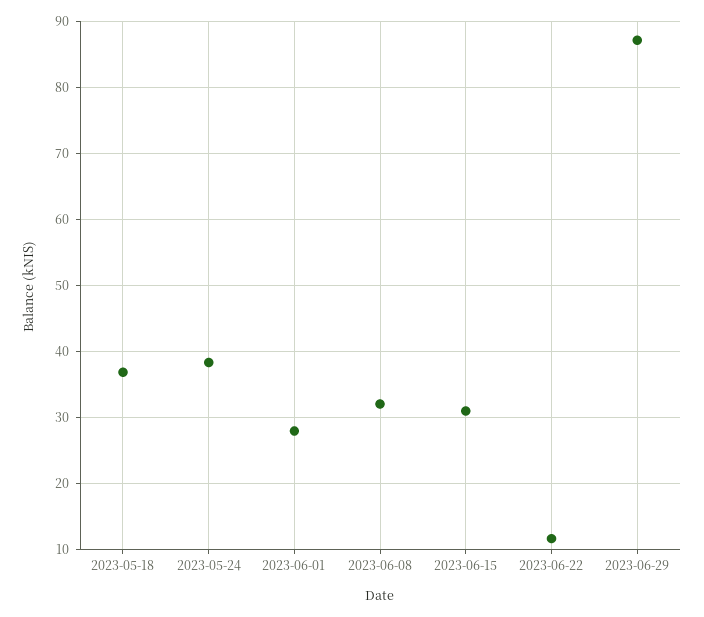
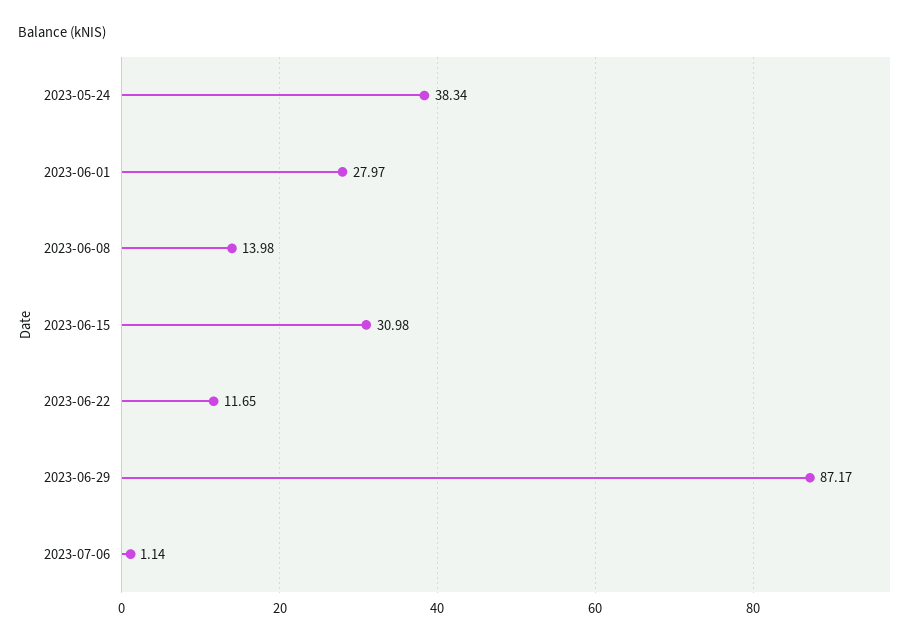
2023-05-18: 37 -> none
2023-06-08: 32 -> 13.98
2023-07-06: none -> 1.14

